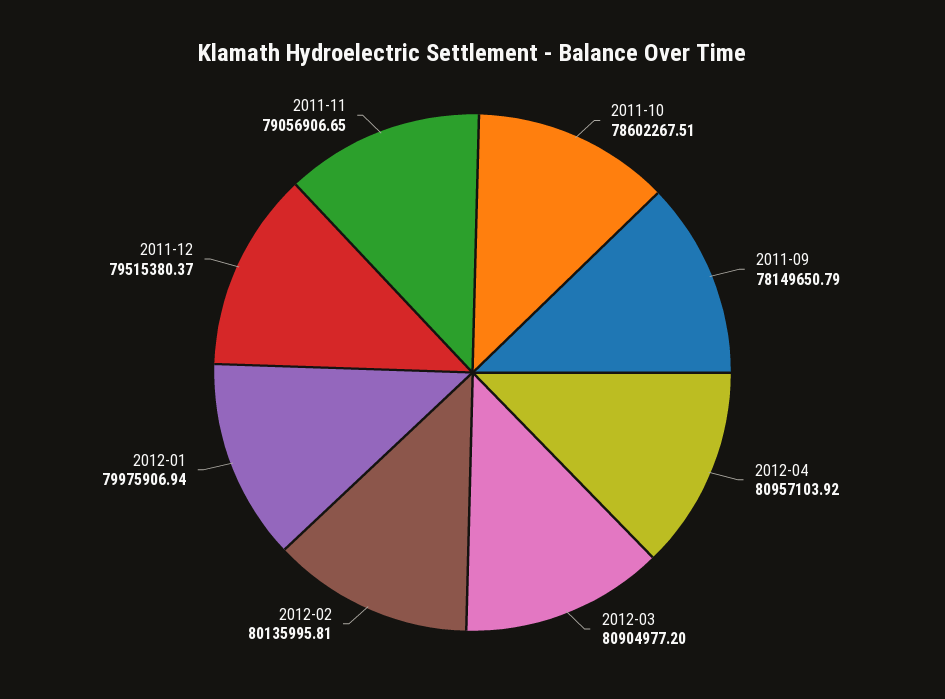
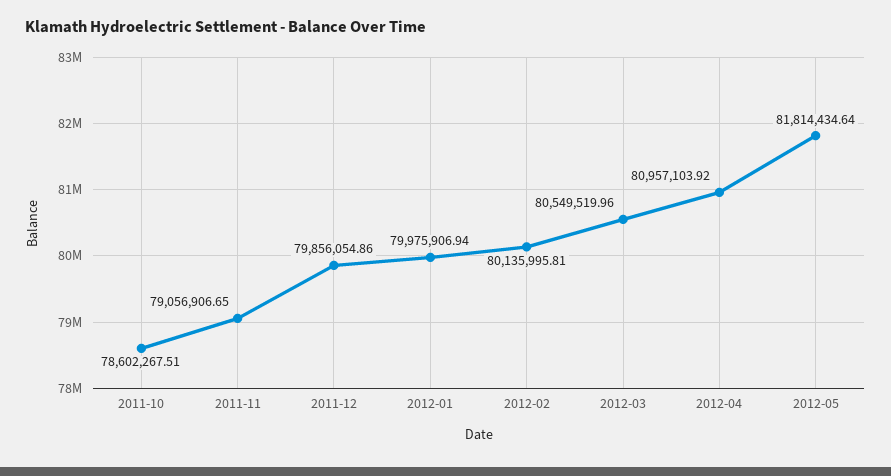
2011-09: 78149650.79 -> none
2012-03: 80904977.2 -> 80549519.96
2011-12: 79515380.37 -> 79856054.86
2012-05: none -> 81814434.64

